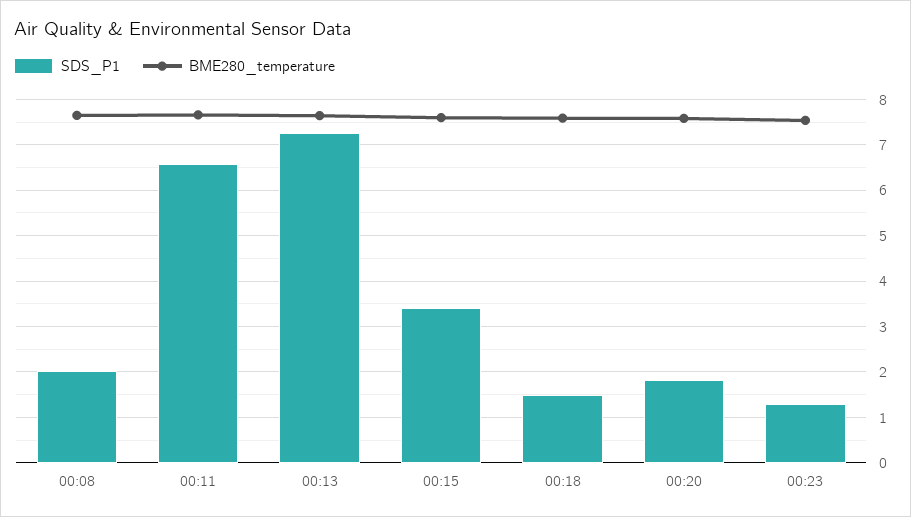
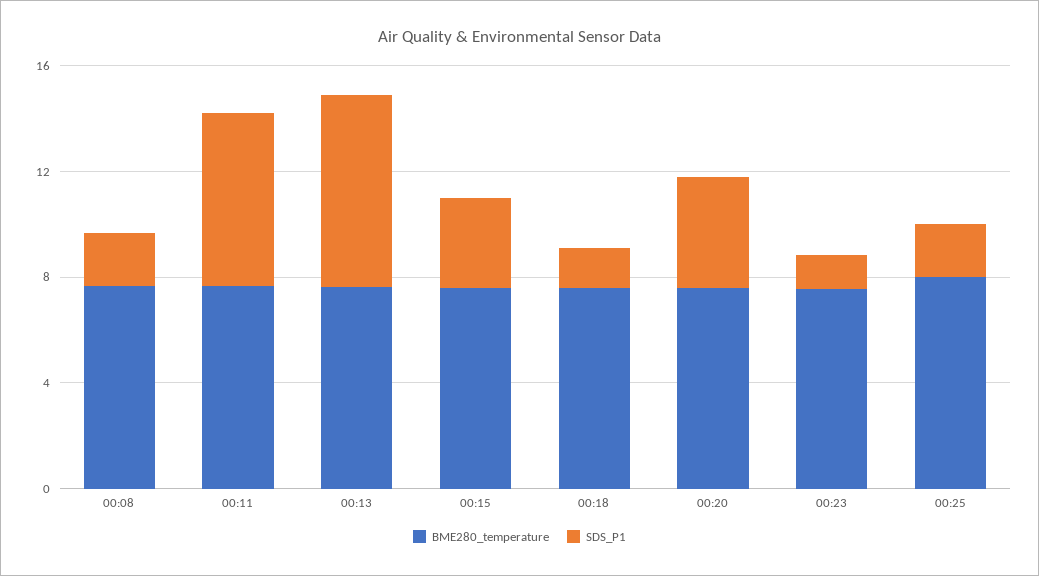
SDS_P1, 00:20: 1.8 -> 4
BME280_temperature, 00:25: none -> 8
SDS_P1, 00:25: none -> 2

